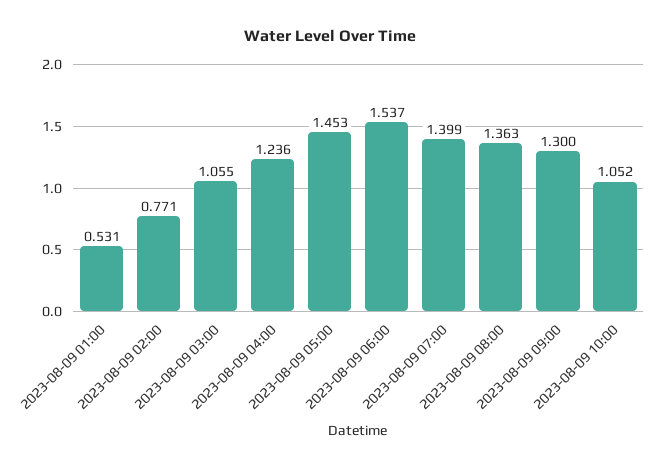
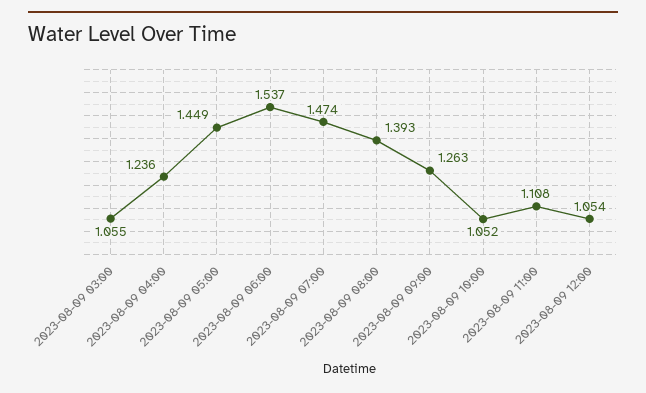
2023-08-09 01:00: 0.531 -> none
2023-08-09 02:00: 0.771 -> none
2023-08-09 05:00: 1.453 -> 1.449
2023-08-09 07:00: 1.399 -> 1.474
2023-08-09 08:00: 1.363 -> 1.393
2023-08-09 09:00: 1.3 -> 1.263
2023-08-09 11:00: none -> 1.108
2023-08-09 12:00: none -> 1.054

